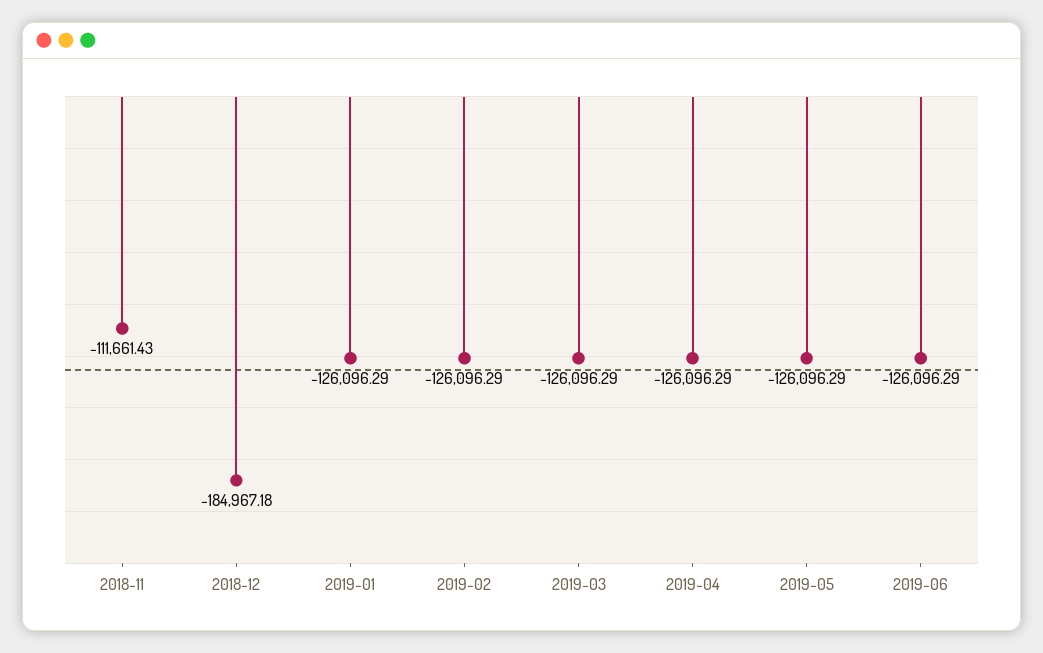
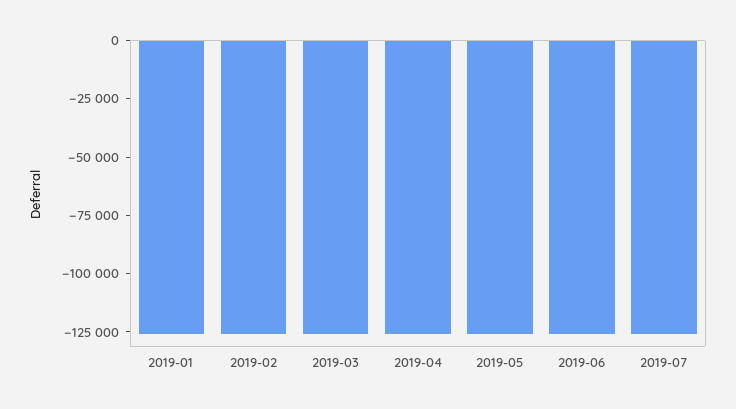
2018-11: -111661.43 -> none
2018-12: -184967.18 -> none
2019-07: none -> -125000

